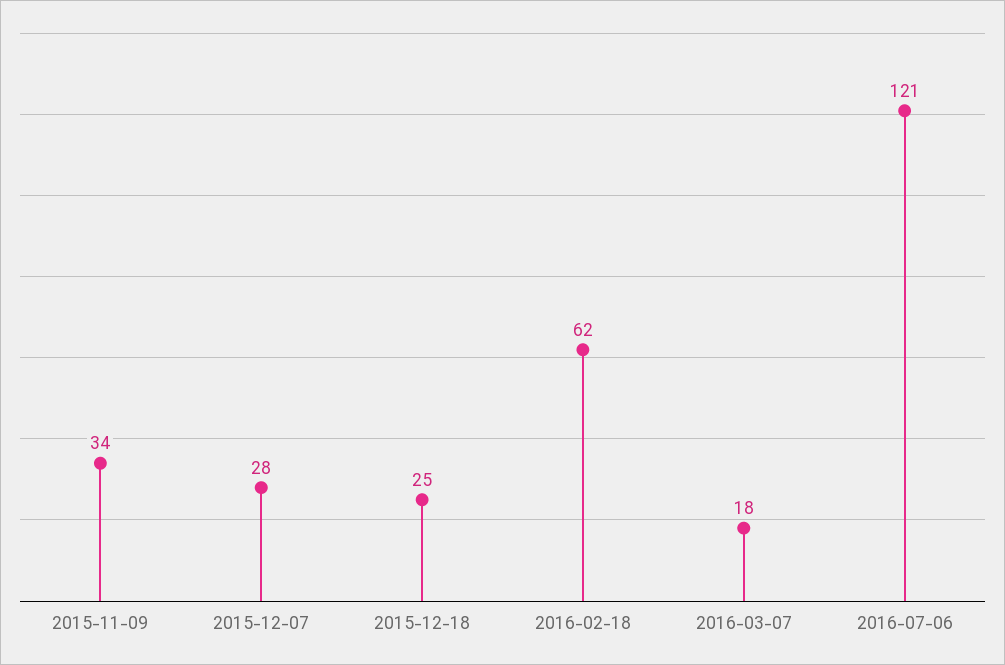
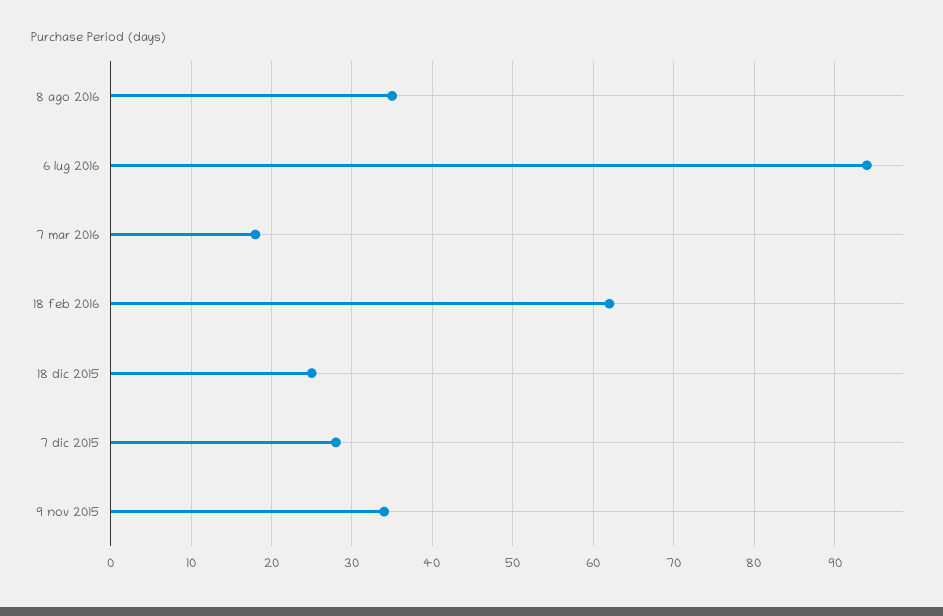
2016-07-06: 121 -> 94
8 ago 2016: none -> 35

